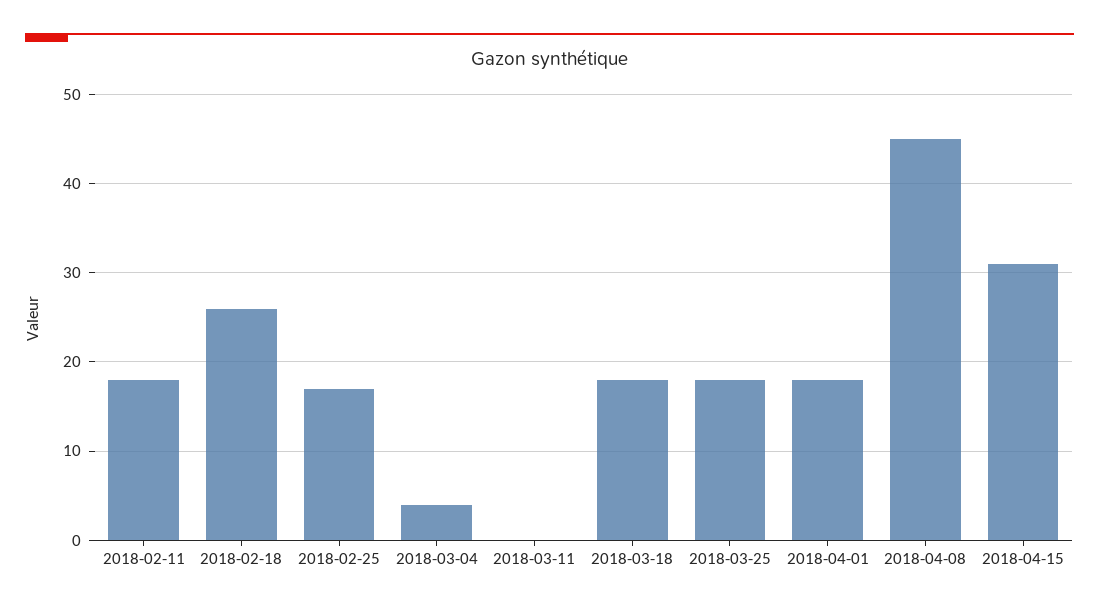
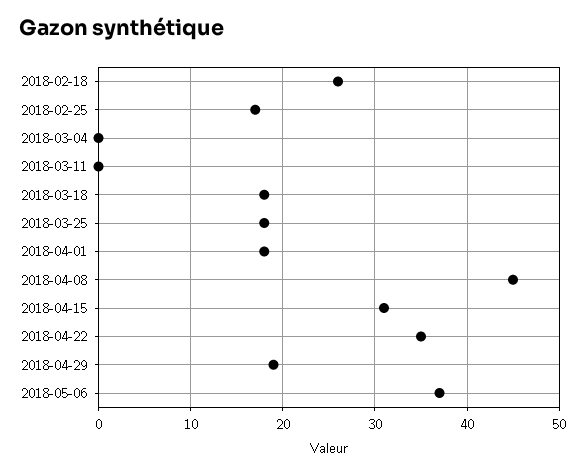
2018-02-11: 18 -> none
2018-03-04: 4 -> 0
2018-04-22: none -> 35
2018-04-29: none -> 19
2018-05-06: none -> 37

